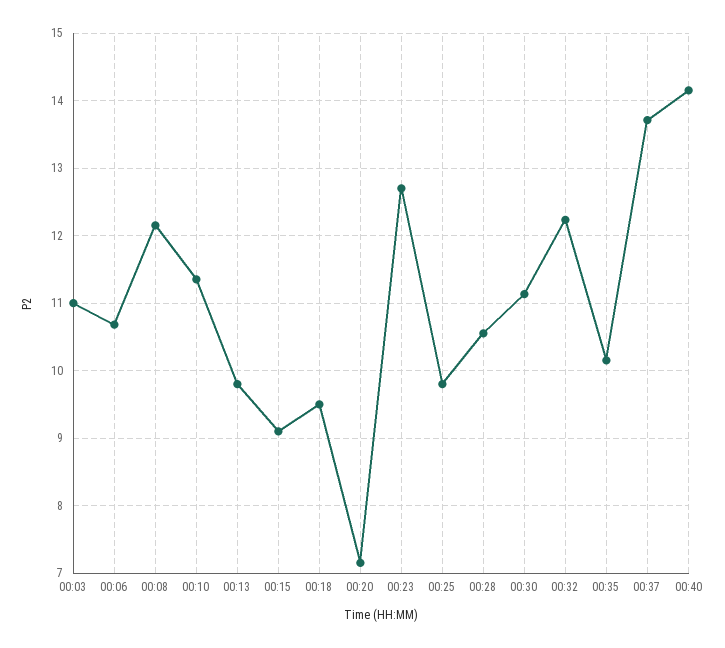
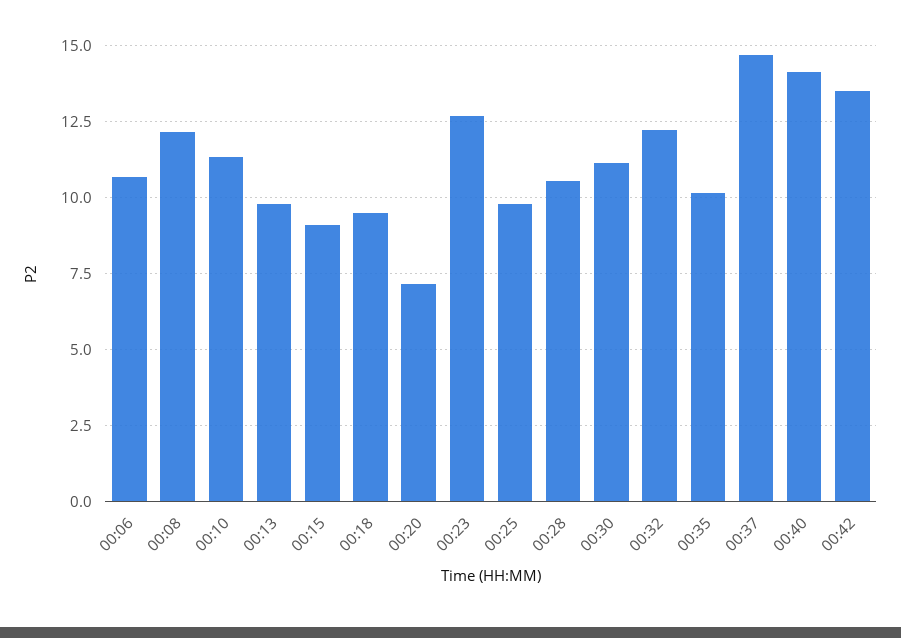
00:03: 11 -> none
00:37: 13.7 -> 14.75
00:42: none -> 13.5

